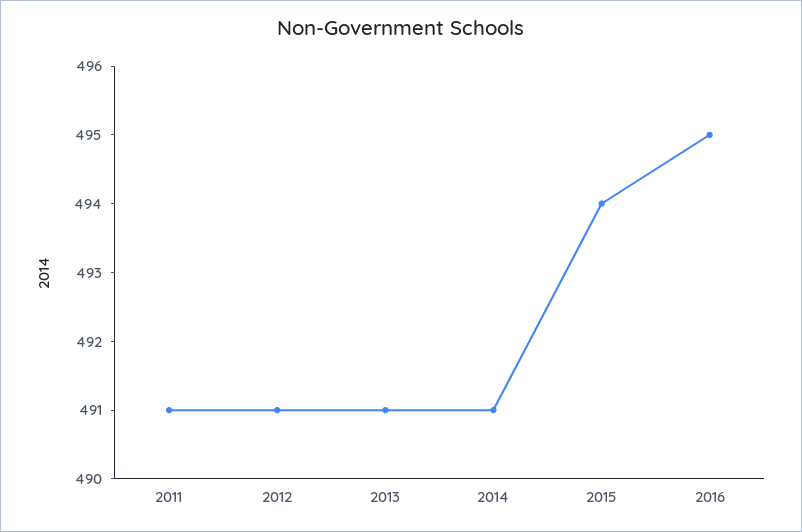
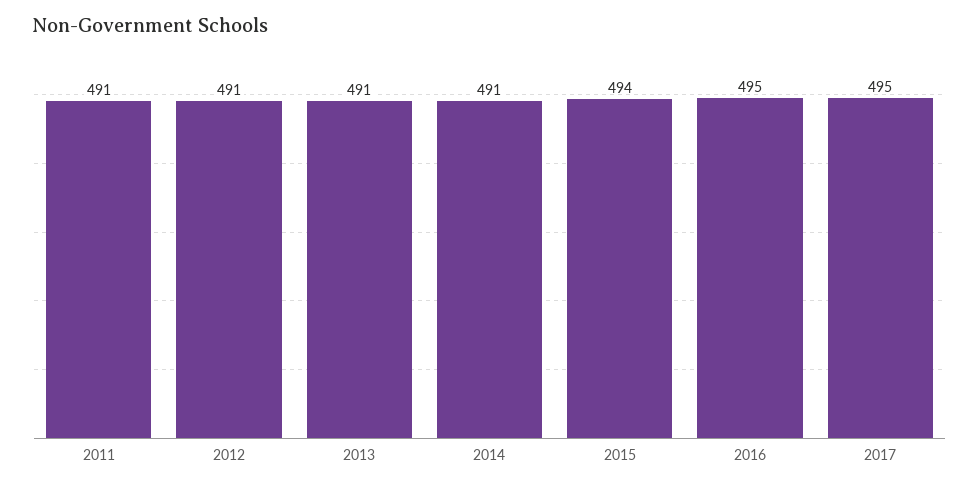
2017: none -> 495

